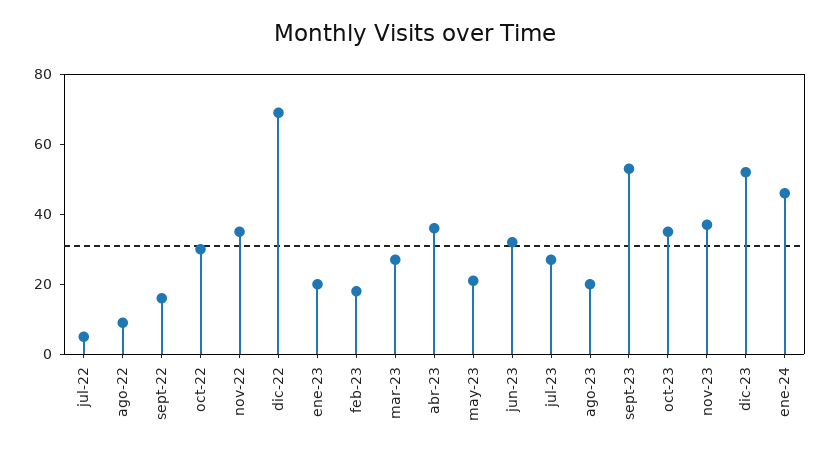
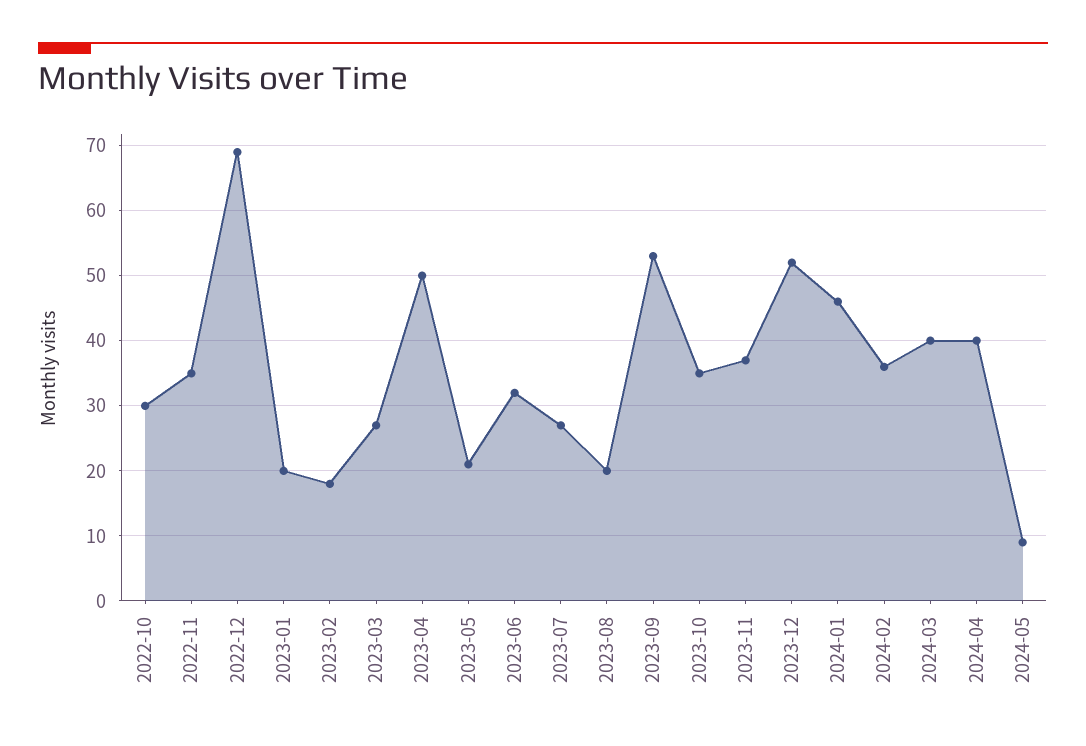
jul-22: 5 -> none
ago-22: 10 -> none
sept-22: 15 -> none
abr-23: 35 -> 50
2024-02: none -> 36
2024-03: none -> 40
2024-04: none -> 40
2024-05: none -> 9

